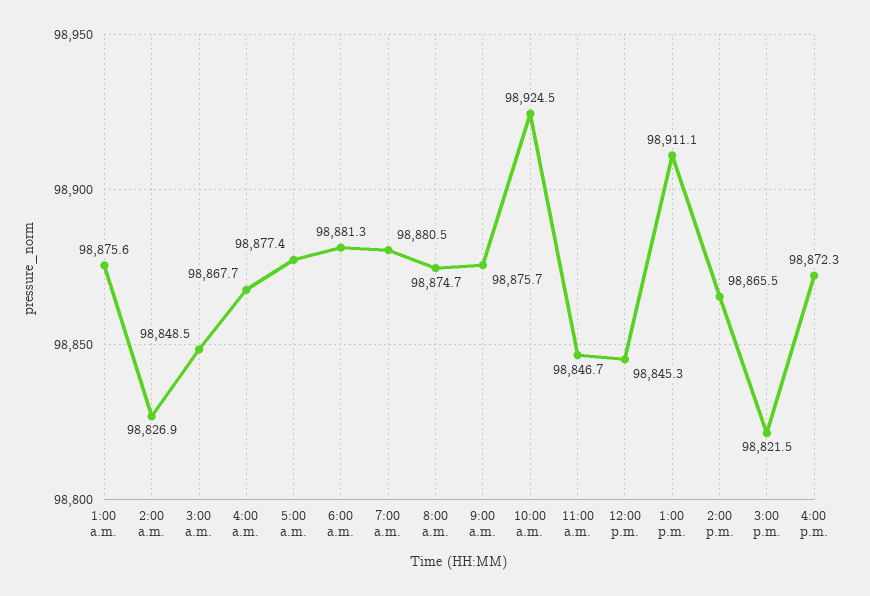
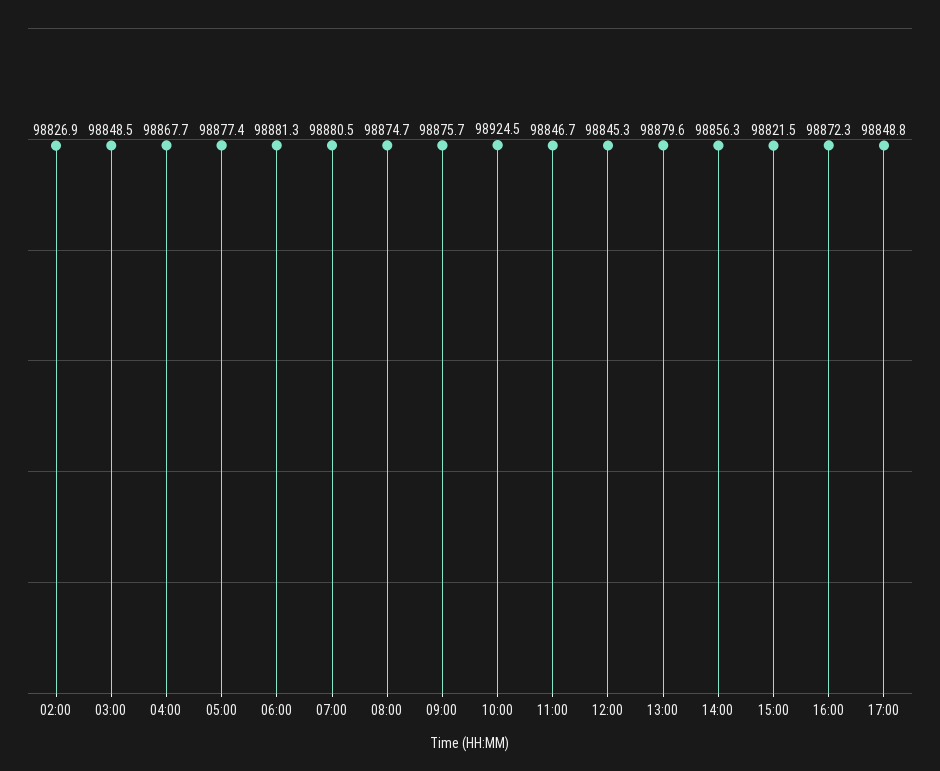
1:00 a.m.: 98875.6 -> none
1:00 p.m.: 98911.1 -> 98879.6
2:00 p.m.: 98865.5 -> 98856.3
17:00: none -> 98848.8

